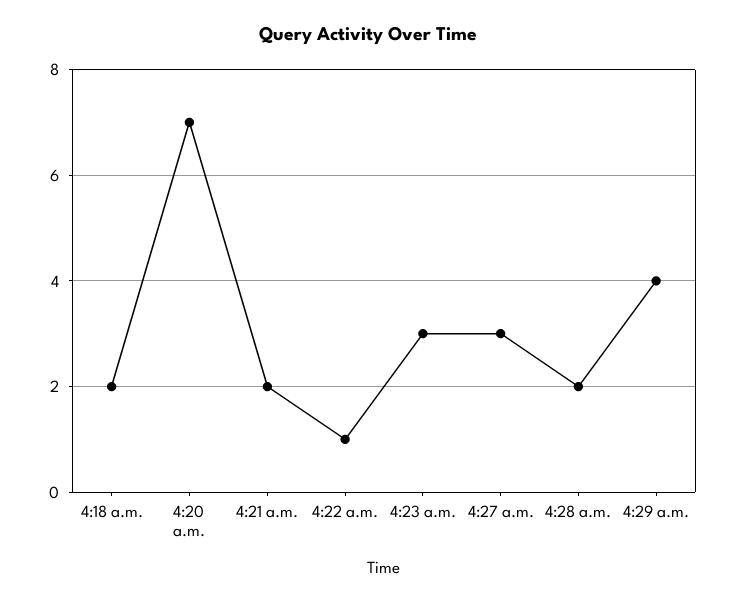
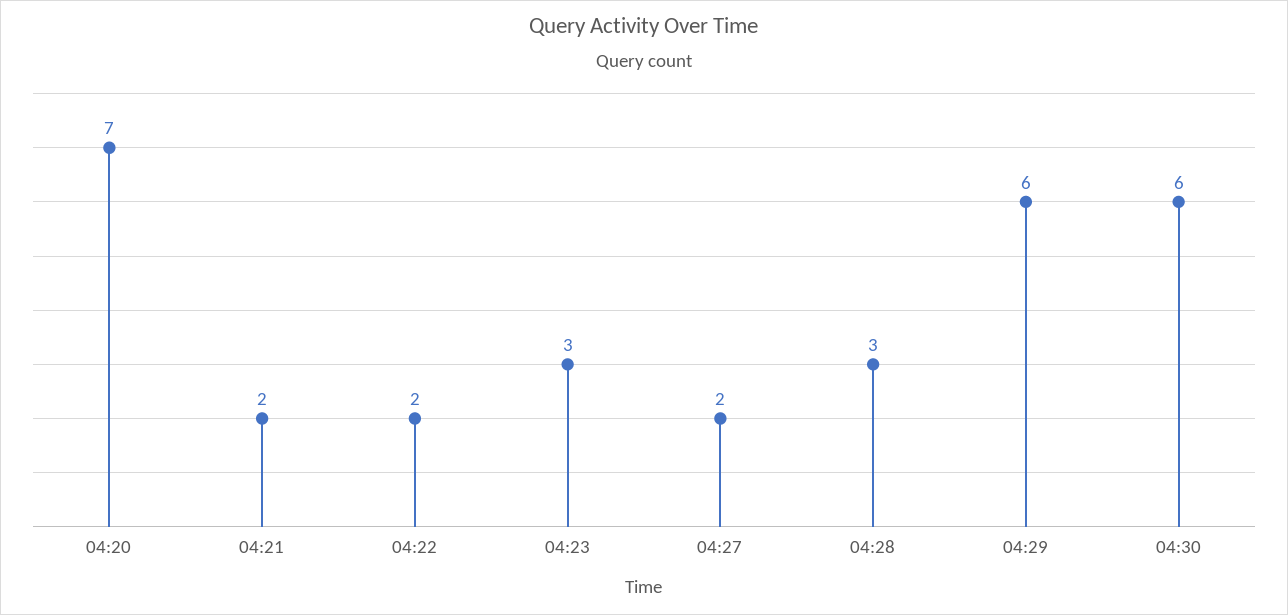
4:18 a.m.: 2 -> none
4:22 a.m.: 1 -> 2
4:27 a.m.: 3 -> 2
4:28 a.m.: 2 -> 3
4:29 a.m.: 4 -> 6
04:30: none -> 6

